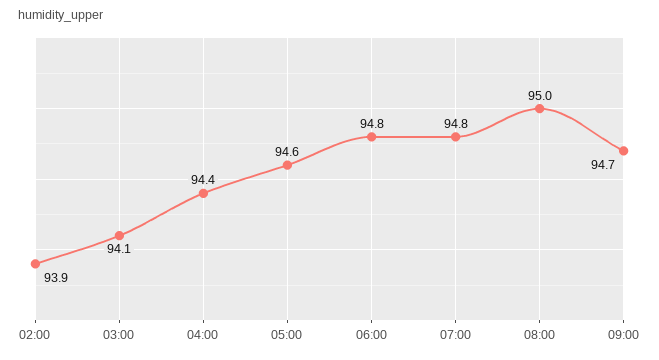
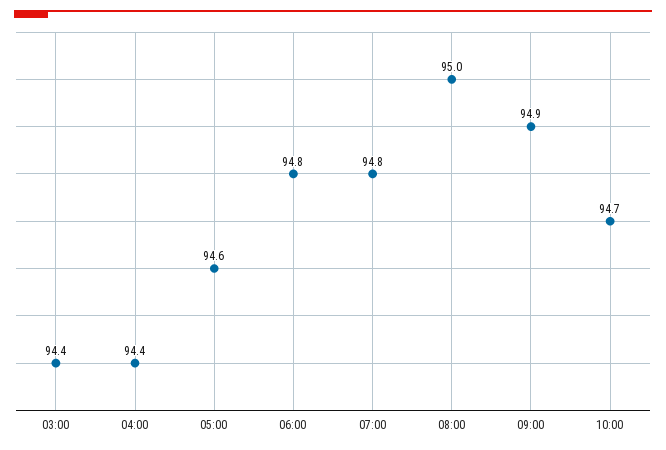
02:00: 93.9 -> none
03:00: 94.1 -> 94.4
09:00: 94.7 -> 94.9
10:00: none -> 94.7

